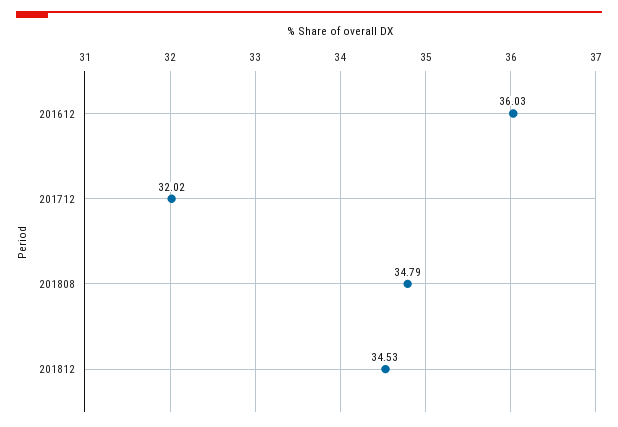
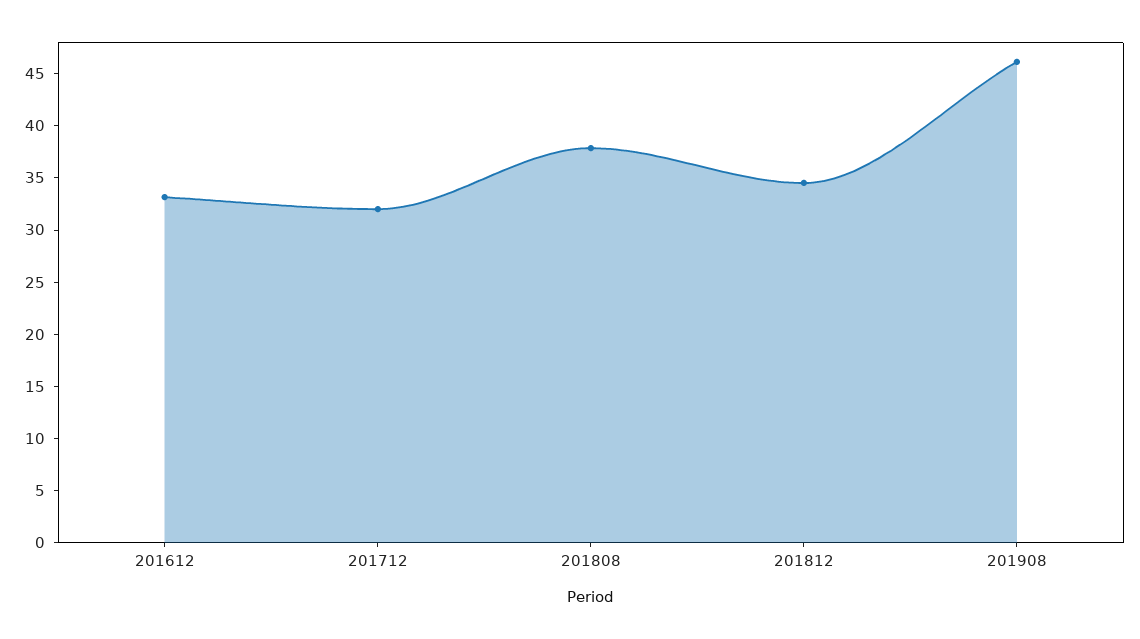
201612: 36.03 -> 33
201808: 34.79 -> 38
201908: none -> 46

